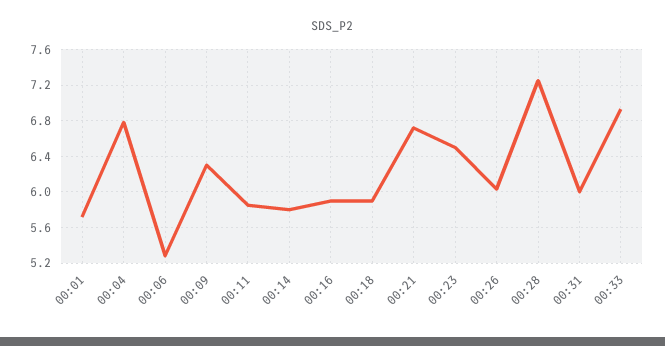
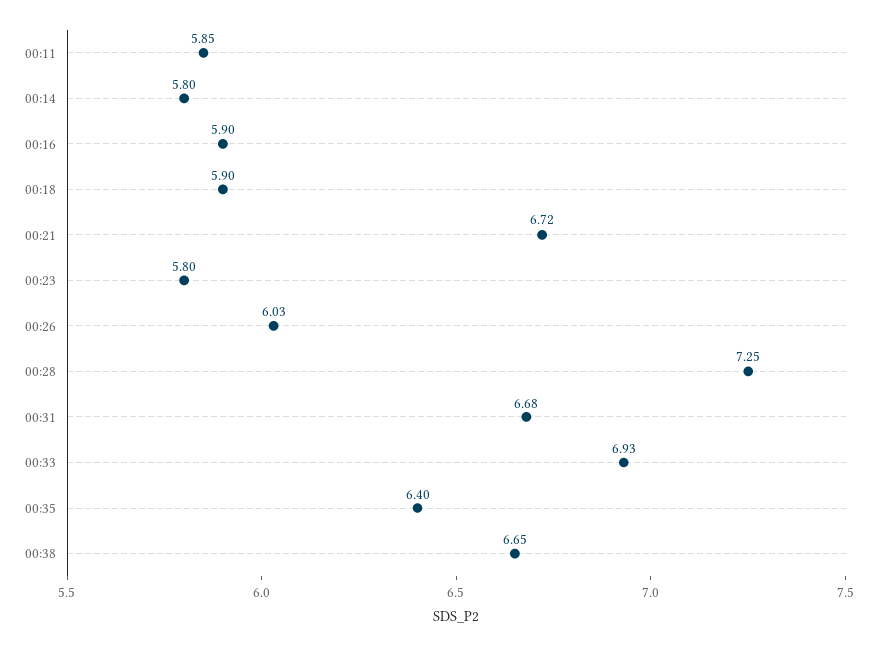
00:01: 5.7 -> none
00:04: 6.8 -> none
00:06: 5.3 -> none
00:09: 6.3 -> none
00:23: 6.5 -> 5.8
00:31: 6 -> 6.68
00:35: none -> 6.4
00:38: none -> 6.65

